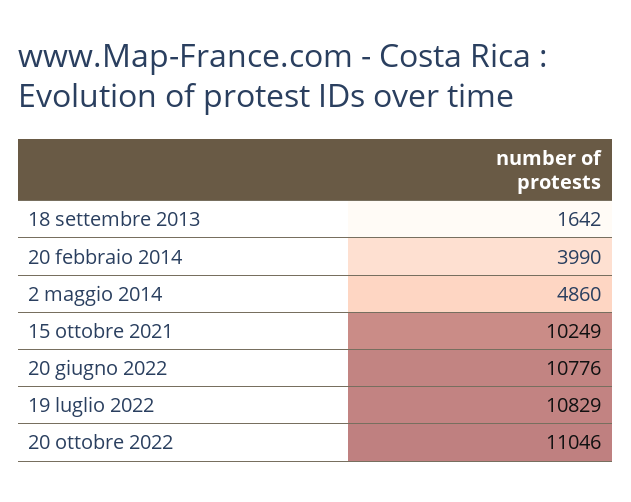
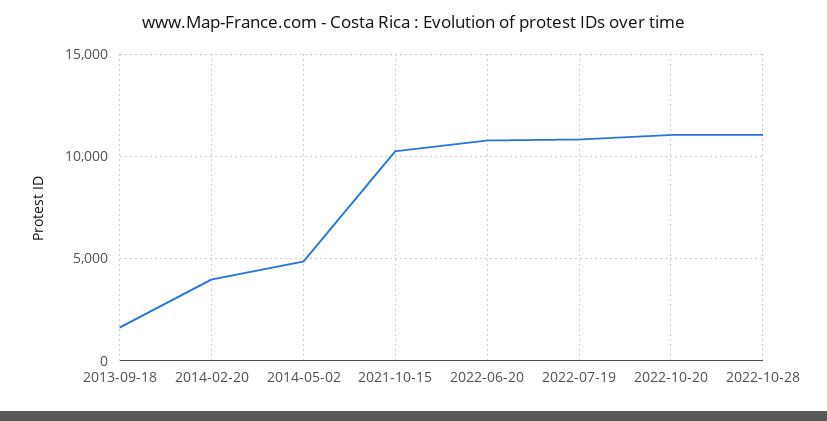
2022-10-28: none -> 11000

